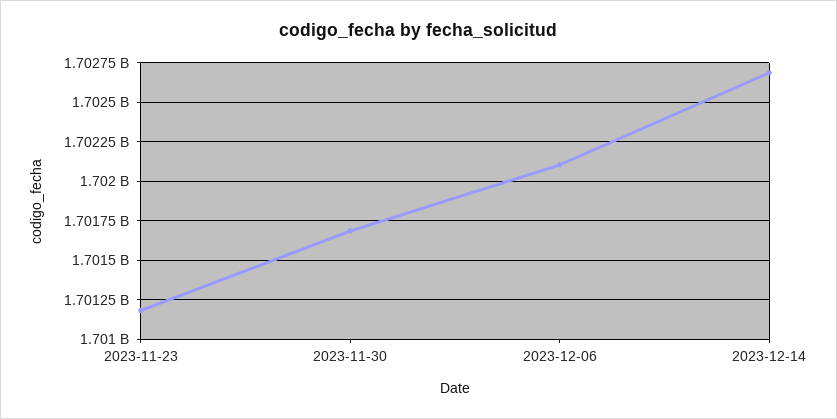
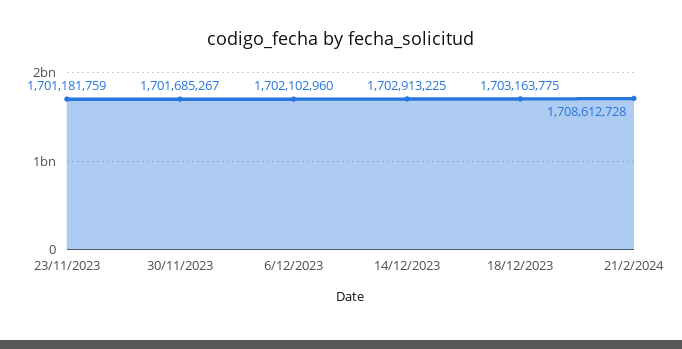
2023-12-14: 1702700000 -> 1702913225
18/12/2023: none -> 1703163775
21/2/2024: none -> 1708612728

